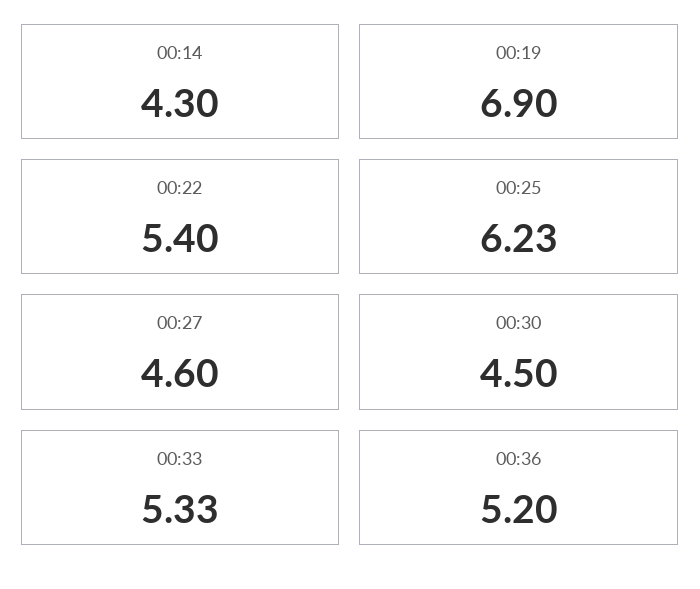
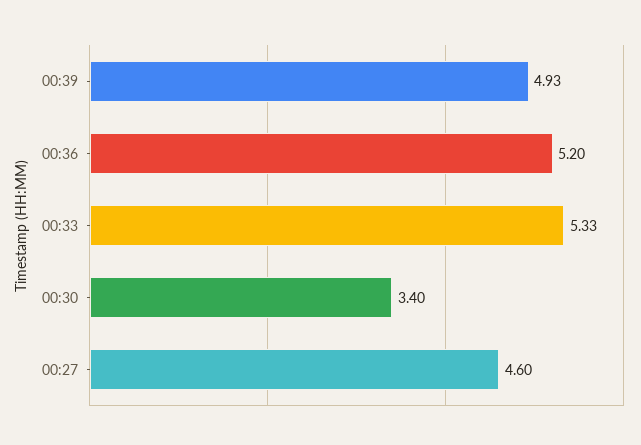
00:14: 4.3 -> none
00:19: 6.9 -> none
00:22: 5.4 -> none
00:25: 6.23 -> none
00:30: 4.5 -> 3.4
00:39: none -> 4.93

